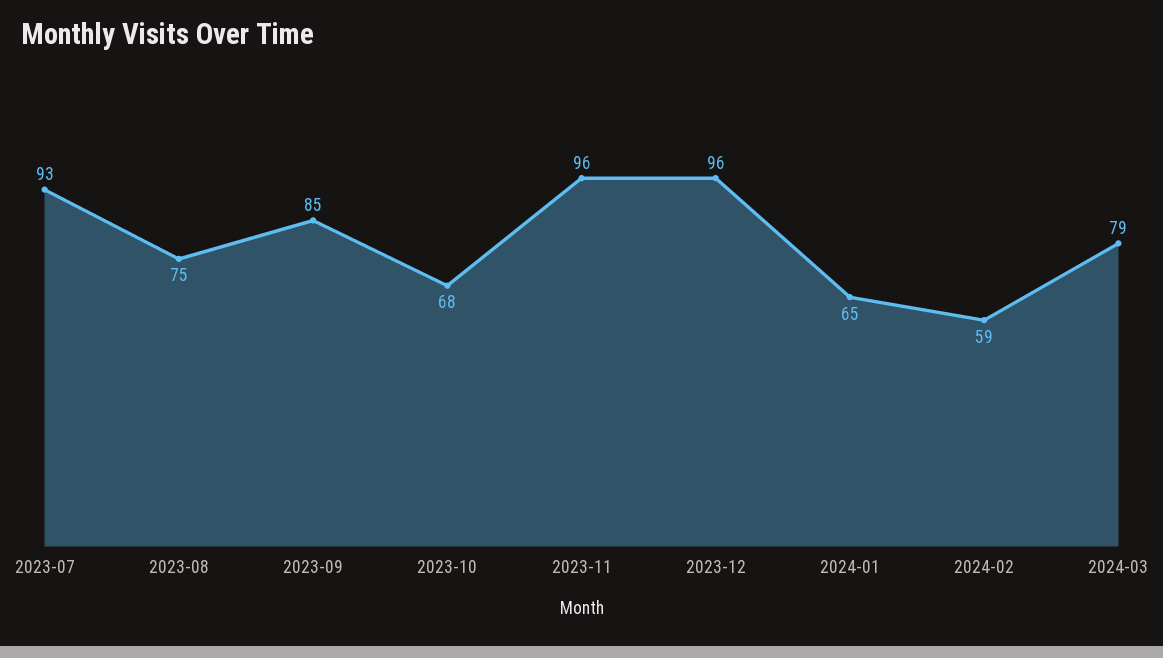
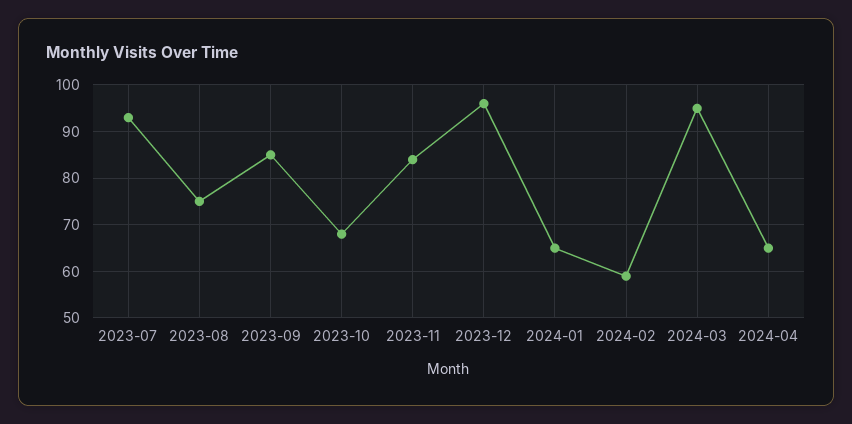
2023-11: 96 -> 85
2024-03: 79 -> 95
2024-04: none -> 65

